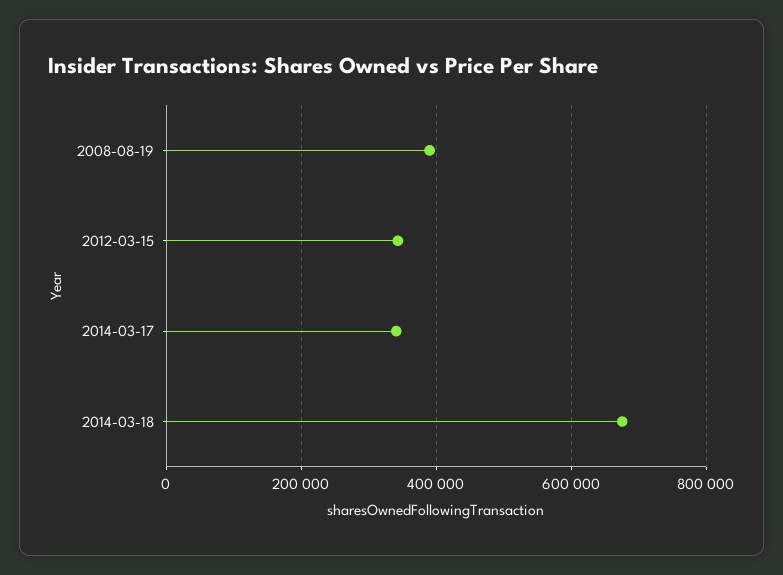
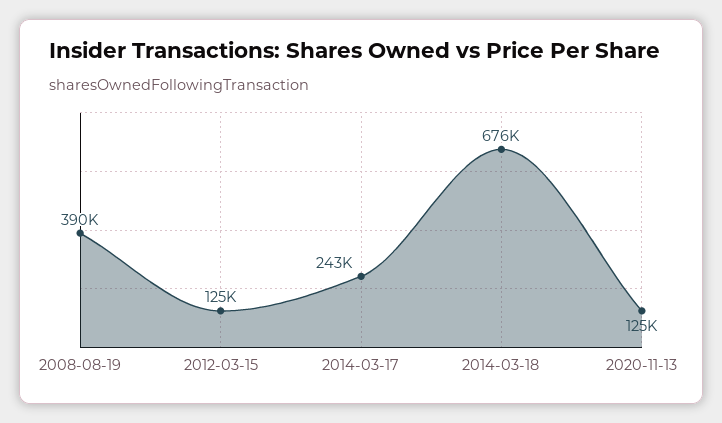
2012-03-15: 340000 -> 125000
2014-03-17: 340000 -> 243000
2020-11-13: none -> 125000

